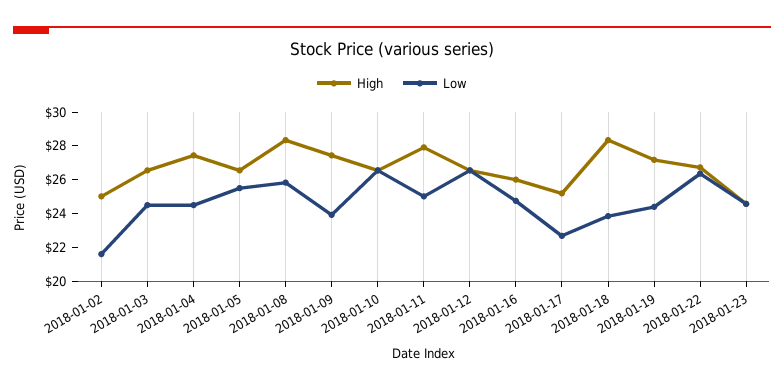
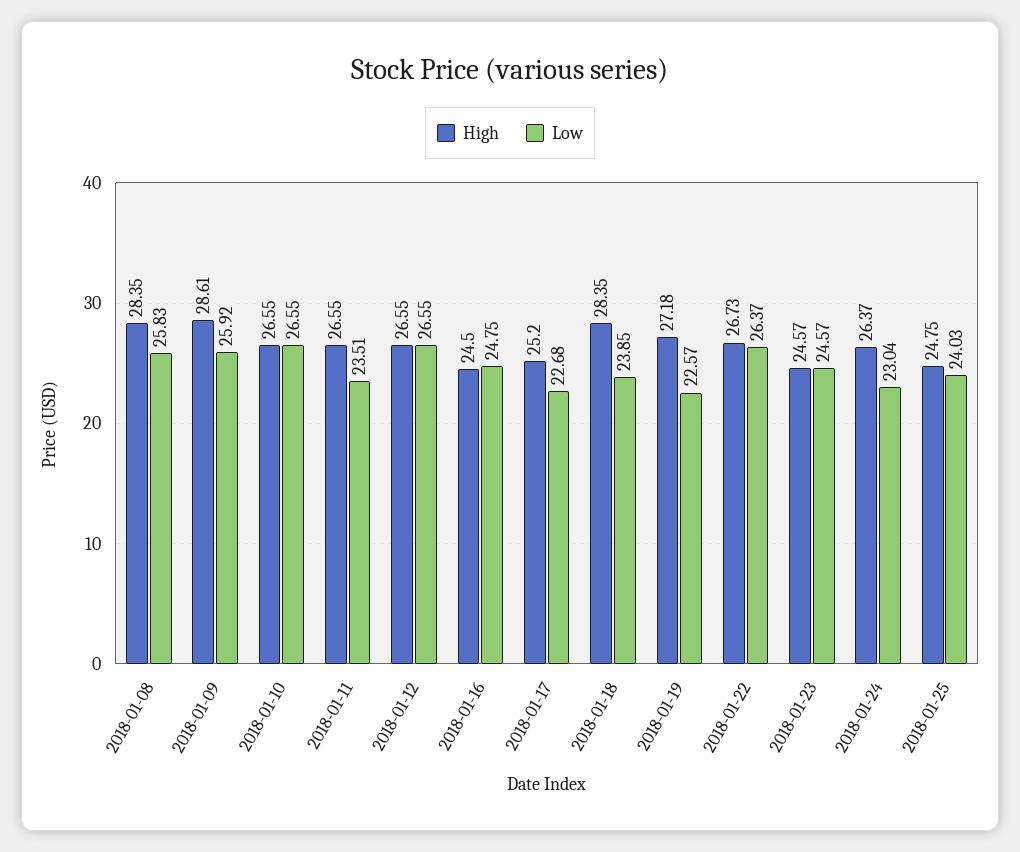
High, 2018-01-02: 25 -> none
Low, 2018-01-02: 21.5 -> none
High, 2018-01-03: 26.5 -> none
Low, 2018-01-03: 24.5 -> none
High, 2018-01-04: 27.5 -> none
Low, 2018-01-04: 24.5 -> none
High, 2018-01-05: 26.5 -> none
Low, 2018-01-05: 25.5 -> none
High, 2018-01-09: 27.5 -> 28.61
Low, 2018-01-09: 24 -> 25.92
High, 2018-01-11: 28 -> 26.55
Low, 2018-01-11: 25 -> 23.51
High, 2018-01-16: 26 -> 24.5
Low, 2018-01-19: 24.5 -> 22.57
High, 2018-01-24: none -> 26.37
Low, 2018-01-24: none -> 23.04
High, 2018-01-25: none -> 24.75
Low, 2018-01-25: none -> 24.03

